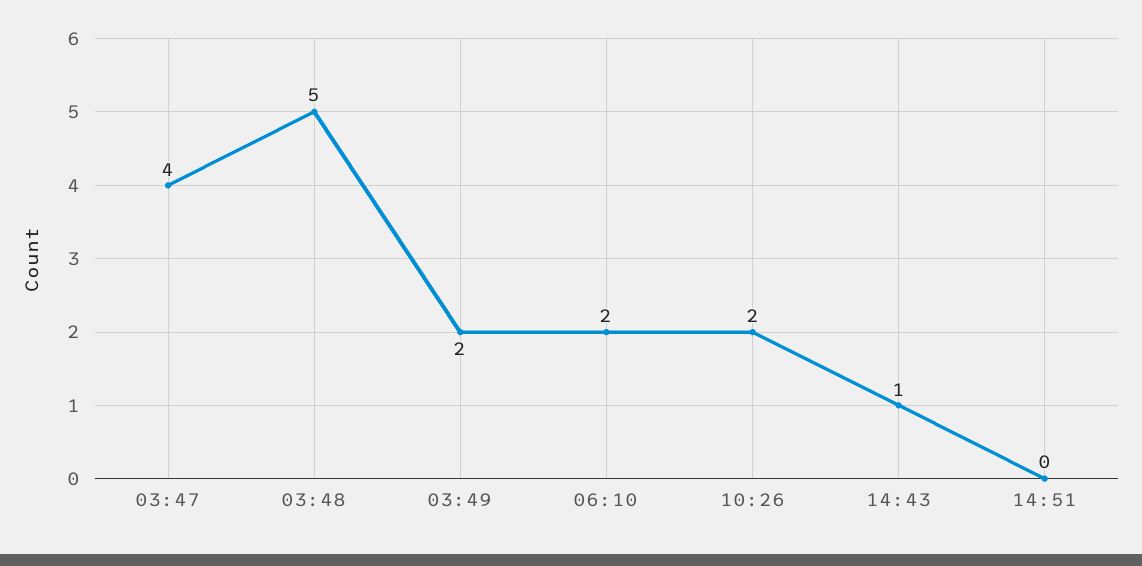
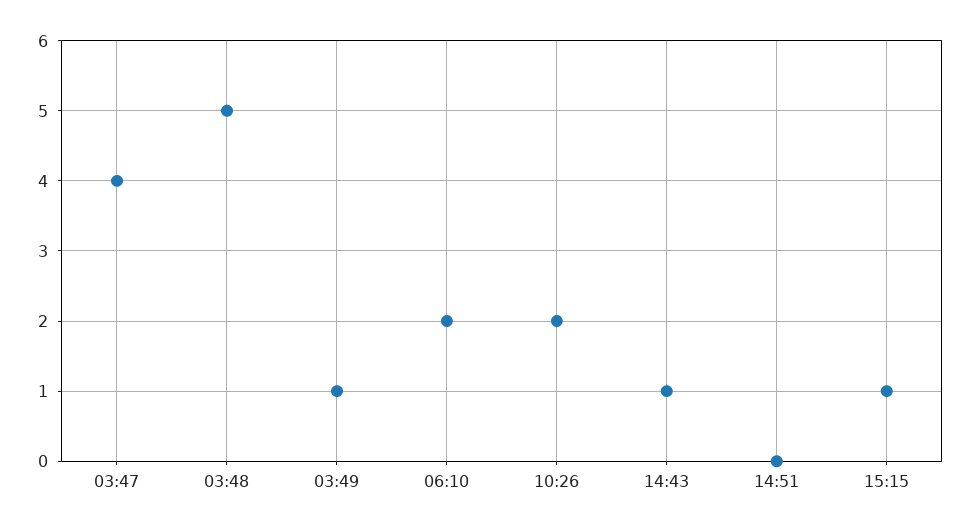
03:49: 2 -> 1
15:15: none -> 1

